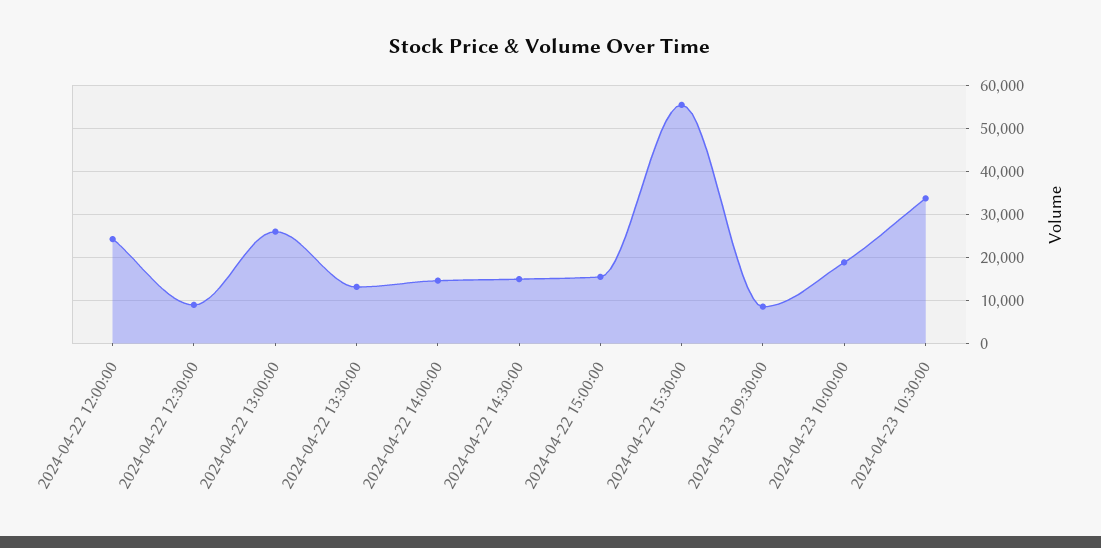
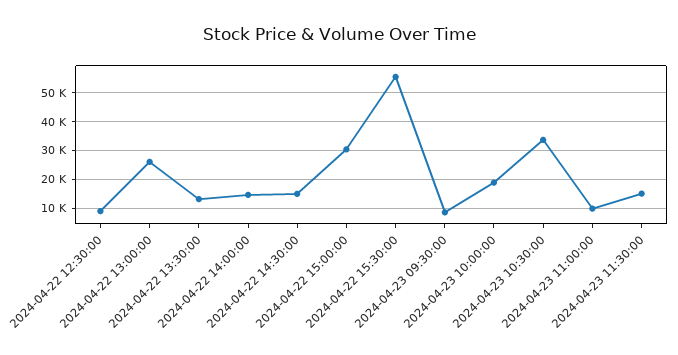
2024-04-22 12:00:00: 24000 -> none
2024-04-22 15:00:00: 16000 -> 30000
2024-04-23 11:00:00: none -> 10000
2024-04-23 11:30:00: none -> 15000

